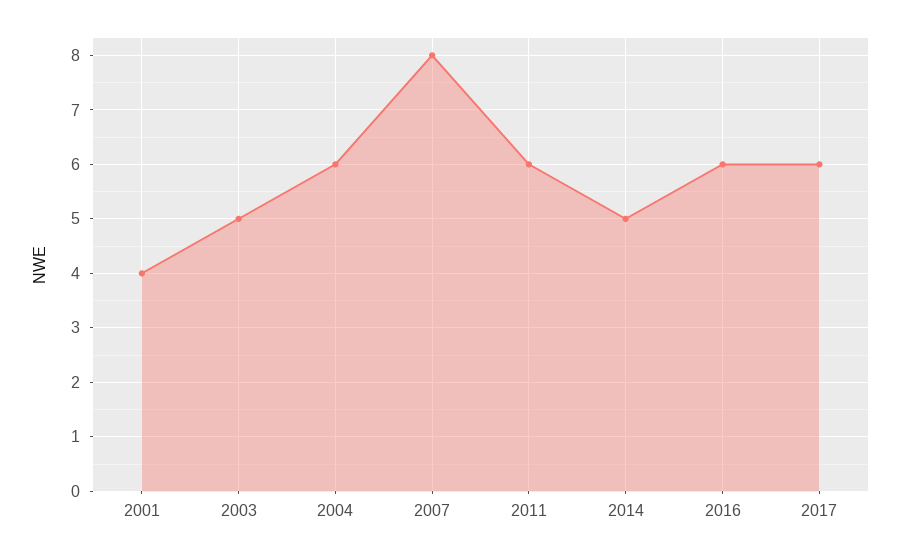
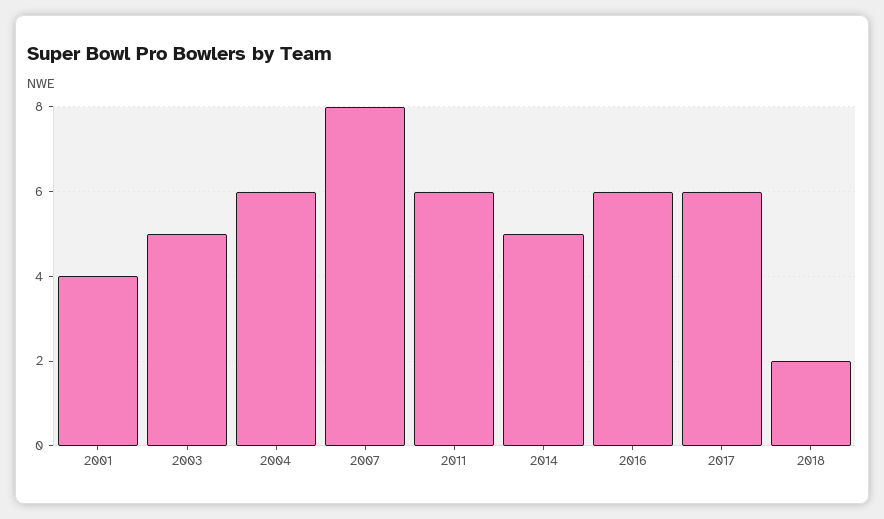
2018: none -> 2

